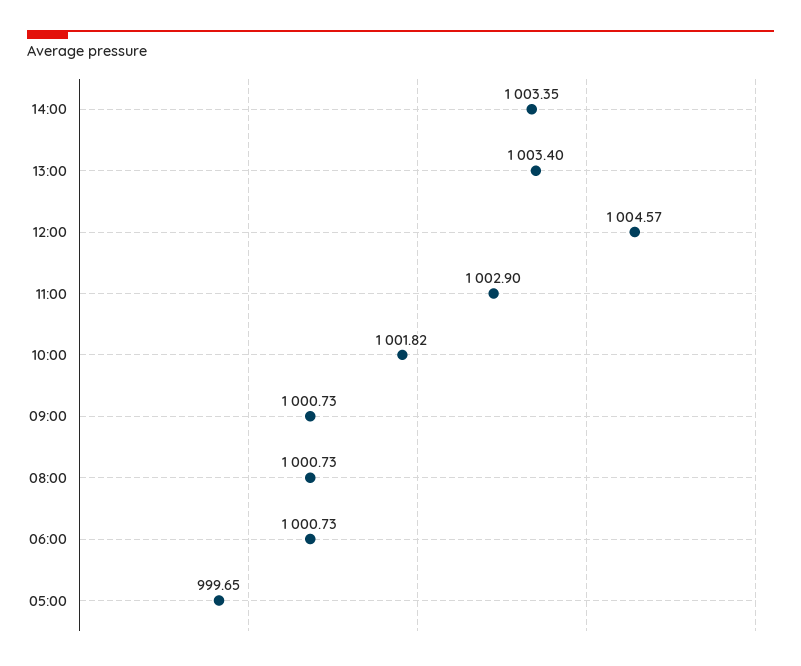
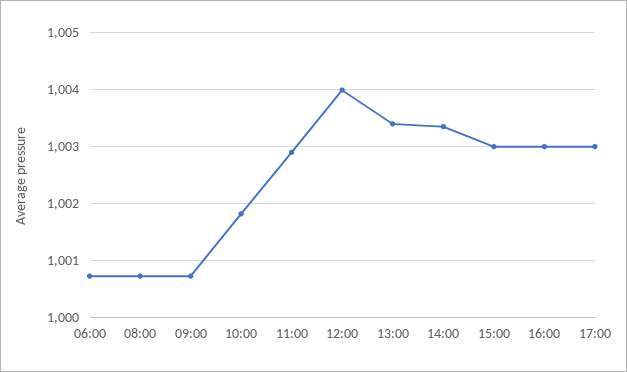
12:00: 1004.57 -> 1004
05:00: 999.65 -> none
15:00: none -> 1003
16:00: none -> 1003
17:00: none -> 1003

